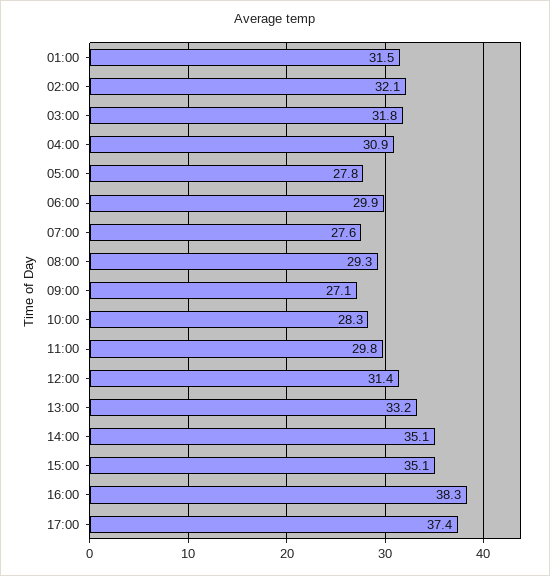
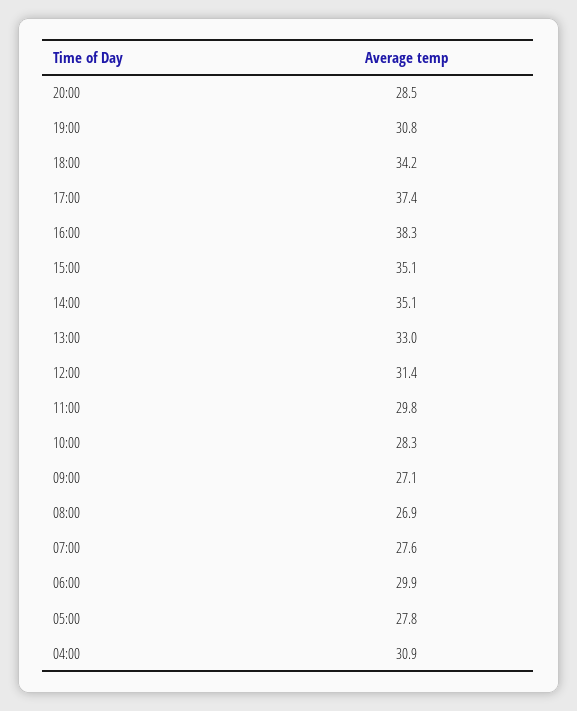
01:00: 31.5 -> none
02:00: 32.1 -> none
03:00: 31.8 -> none
08:00: 29.3 -> 26.9
13:00: 33.2 -> 33
20:00: none -> 28.5
19:00: none -> 30.8
18:00: none -> 34.2

